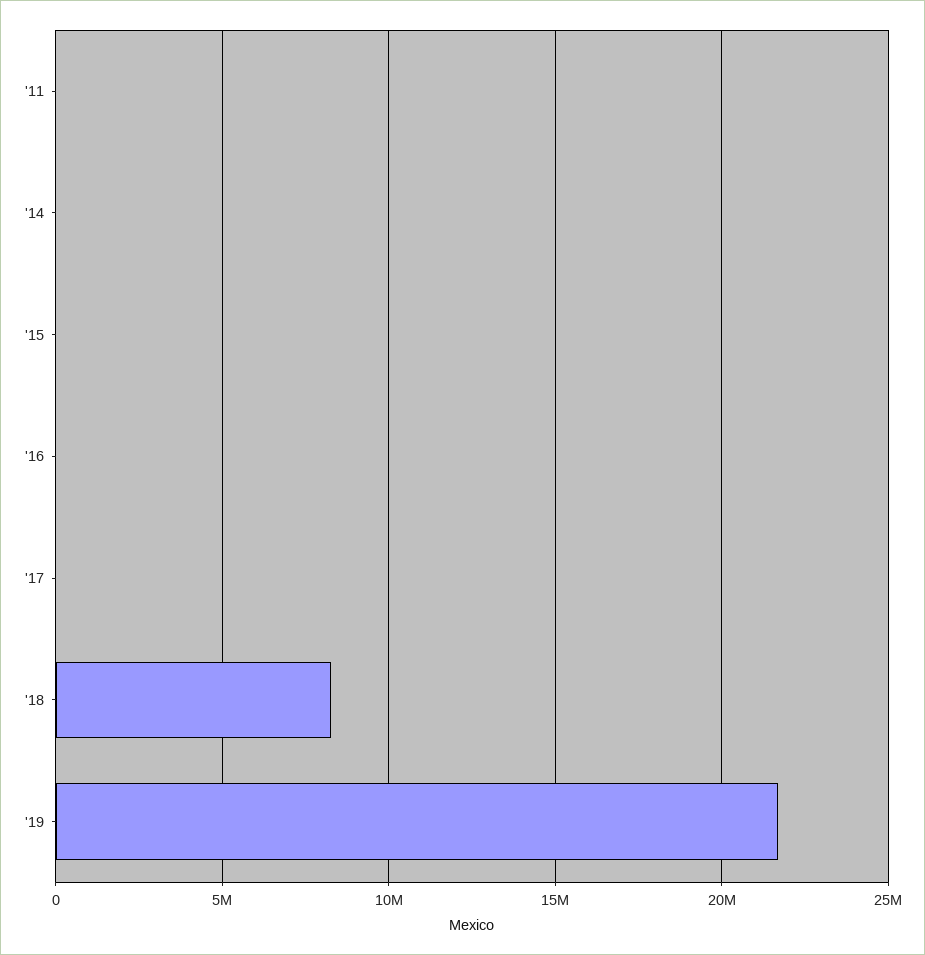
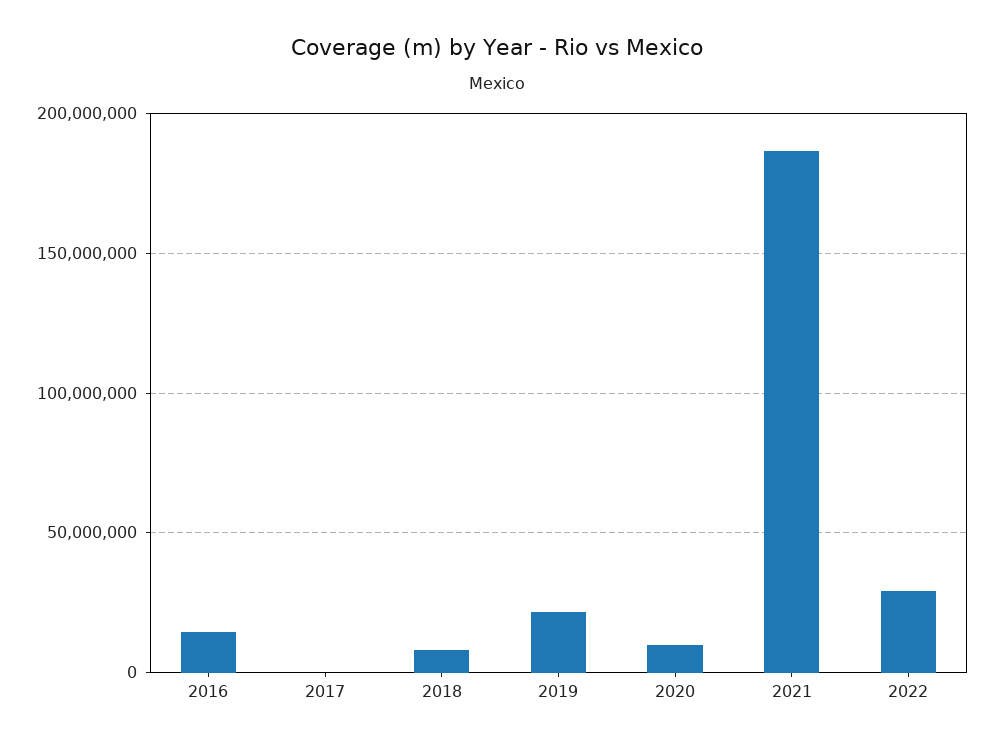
'11: 0 -> none
'14: 0 -> none
'15: 0 -> none
'16: 0 -> 15000000
2020: none -> 10000000
2021: none -> 185000000
2022: none -> 30000000

